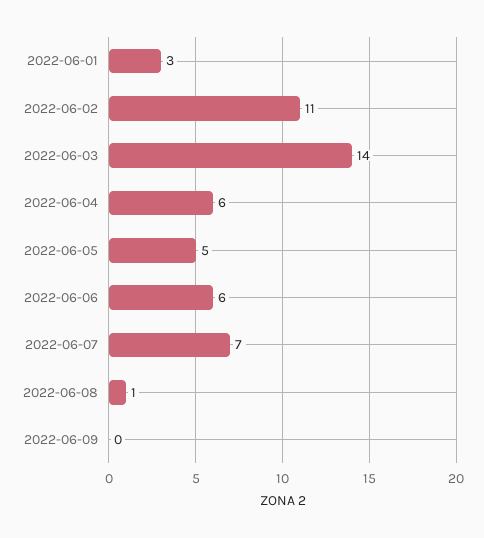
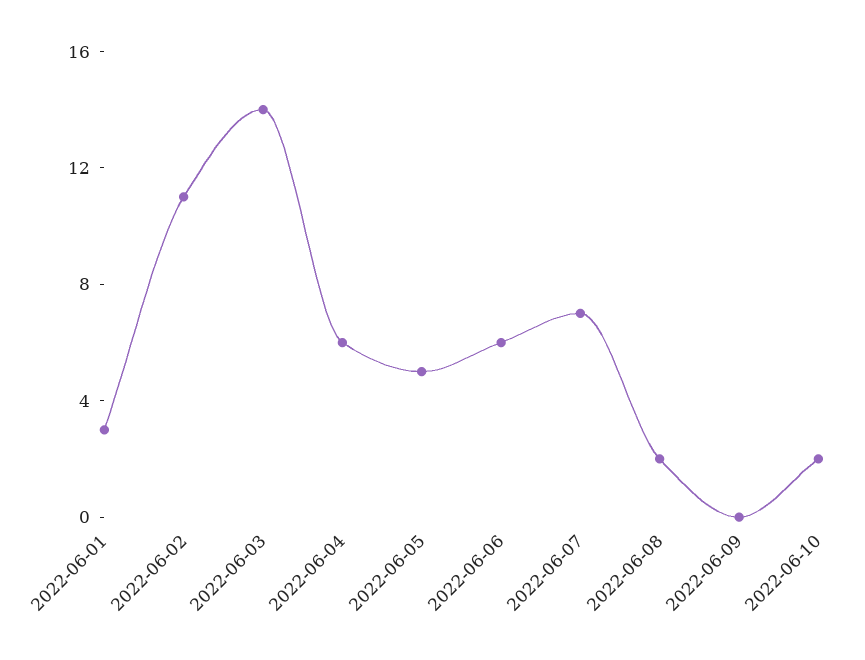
2022-06-08: 1 -> 2
2022-06-10: none -> 2

